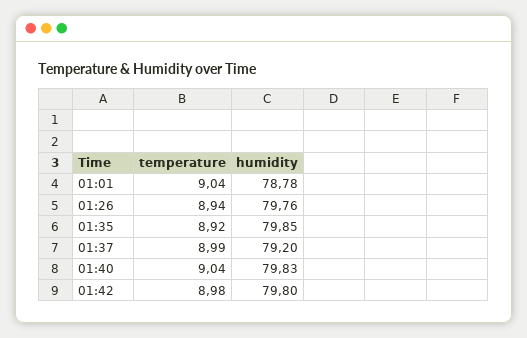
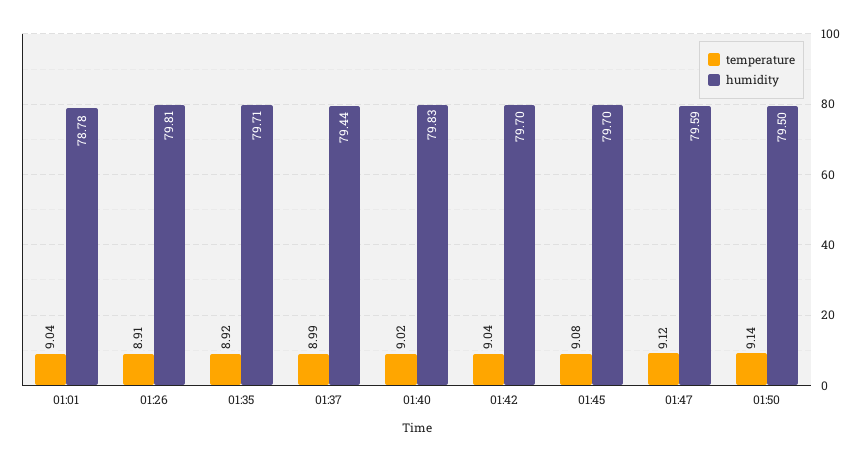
temperature, 01:26: 8.94 -> 8.91
humidity, 01:26: 79.76 -> 79.81
humidity, 01:35: 79.85 -> 79.71
humidity, 01:37: 79.2 -> 79.44
temperature, 01:40: 9.04 -> 9.02
temperature, 01:42: 8.98 -> 9.04
humidity, 01:42: 79.8 -> 79.7
temperature, 01:45: none -> 9.08
humidity, 01:45: none -> 79.7
temperature, 01:47: none -> 9.12
humidity, 01:47: none -> 79.59
temperature, 01:50: none -> 9.14
humidity, 01:50: none -> 79.5

